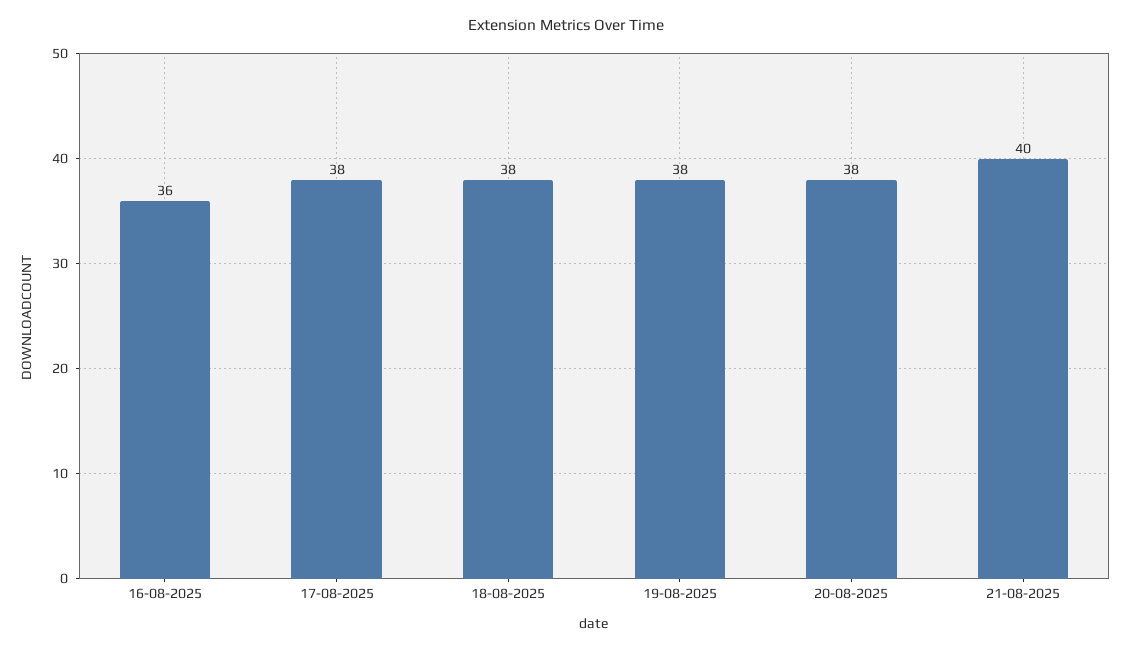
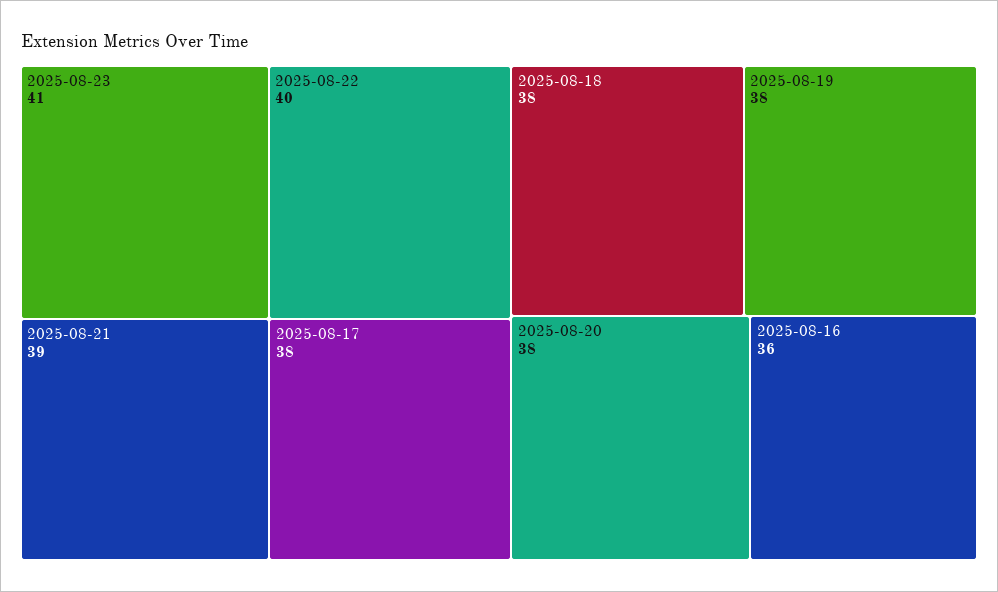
21-08-2025: 40 -> 39
2025-08-23: none -> 41
2025-08-22: none -> 40

